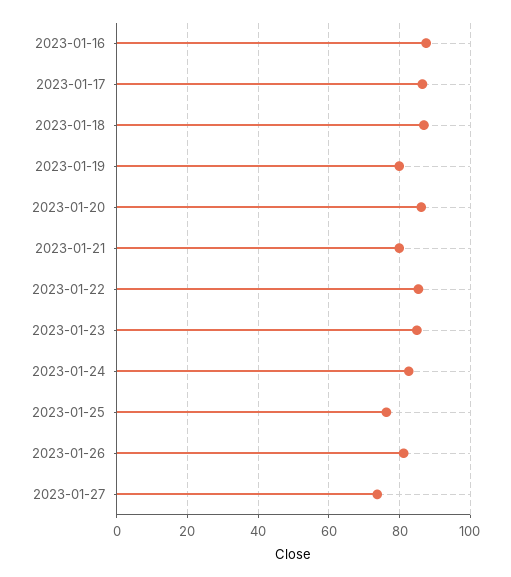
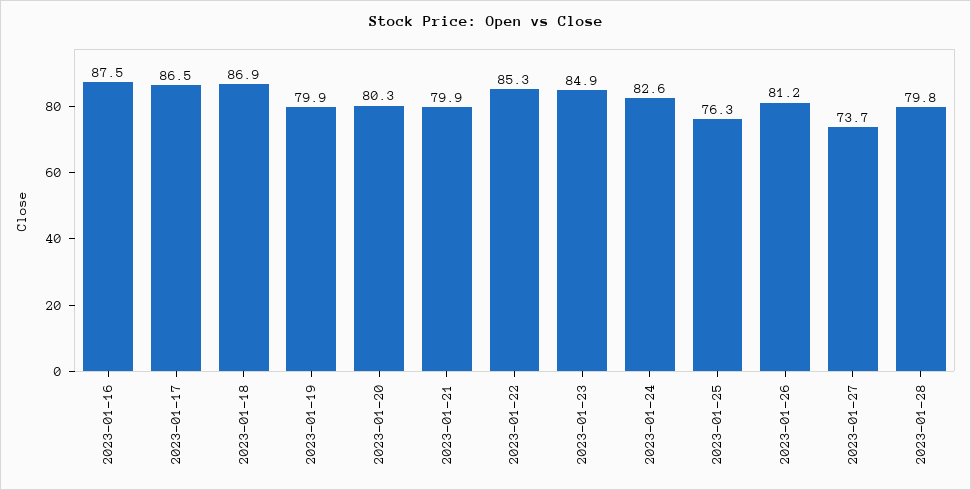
2023-01-20: 86 -> 80.3
2023-01-28: none -> 79.8

